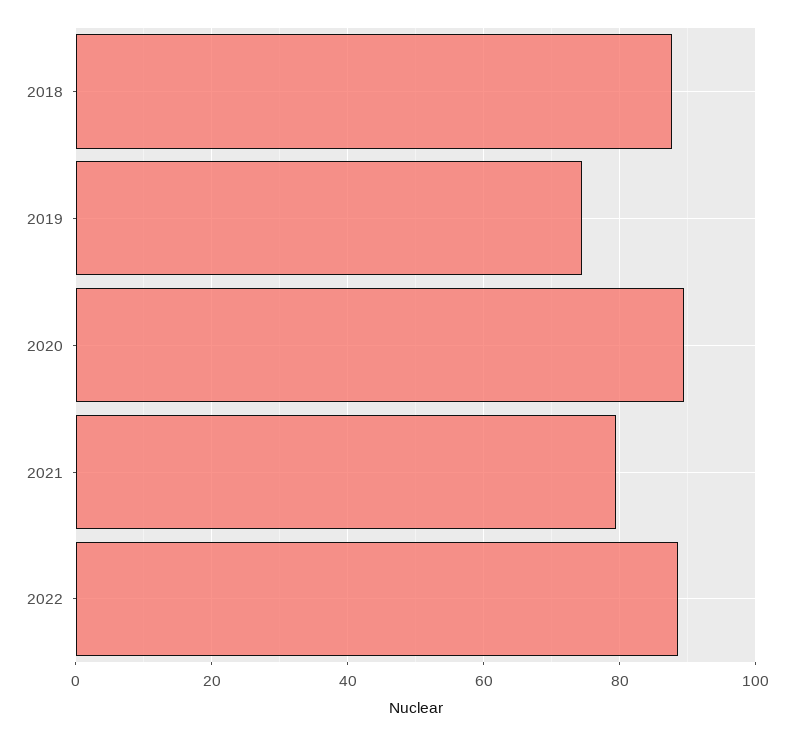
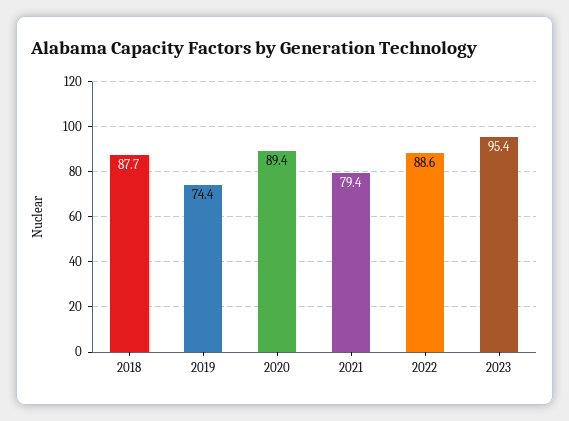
2023: none -> 95.4

